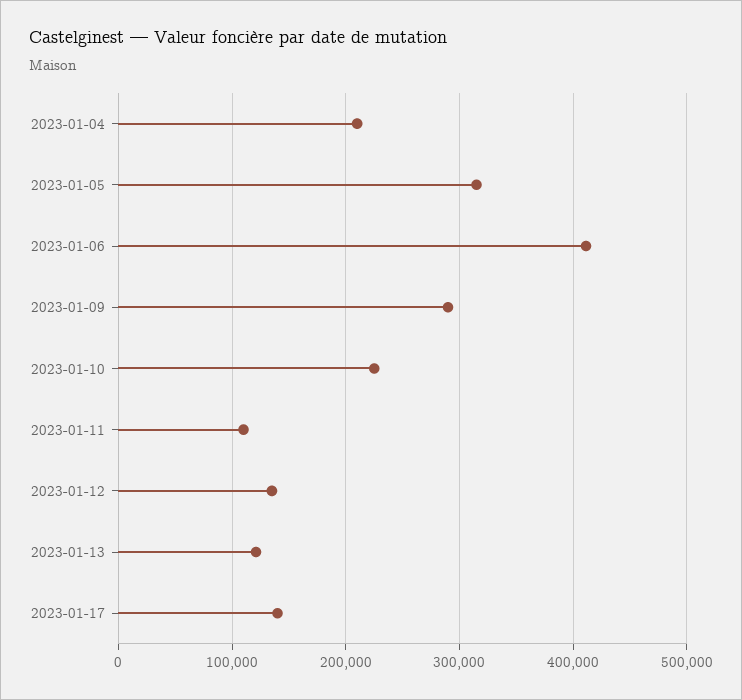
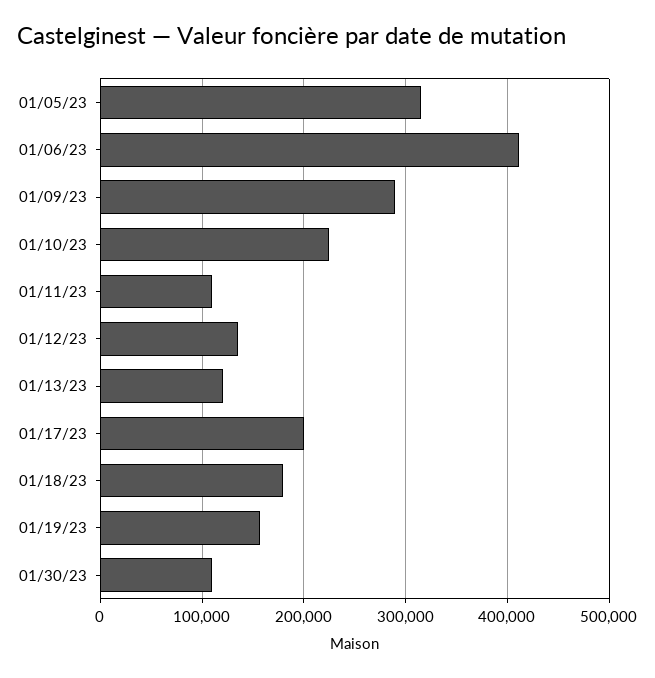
2023-01-04: 210000 -> none
2023-01-17: 140000 -> 200000
01/18/23: none -> 180000
01/19/23: none -> 160000
01/30/23: none -> 110000

